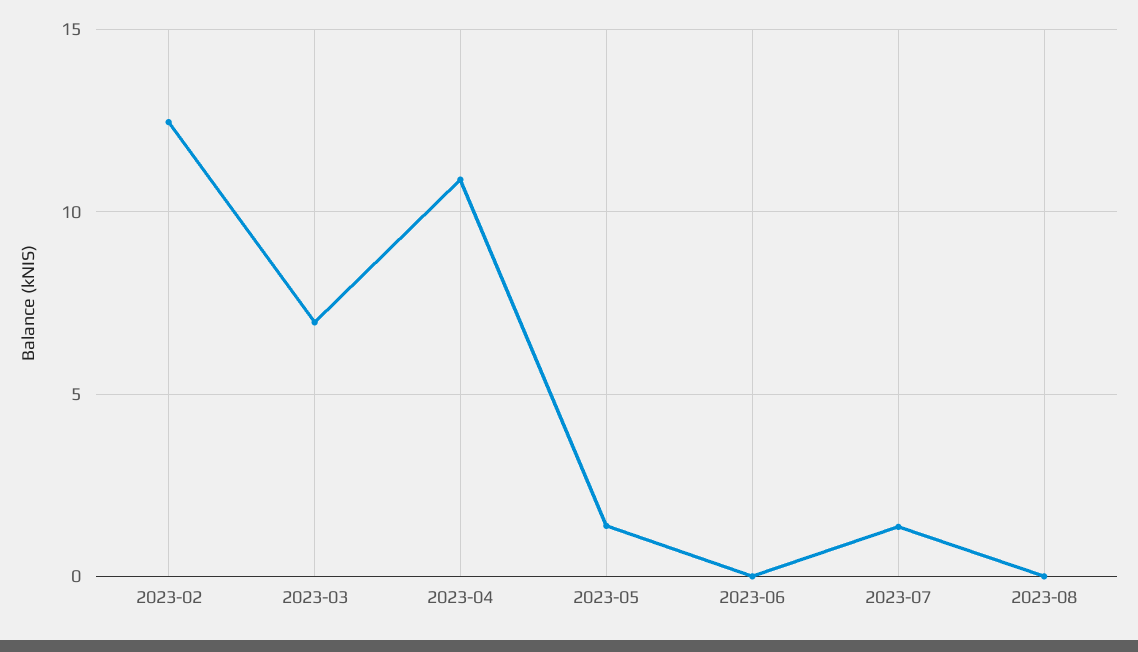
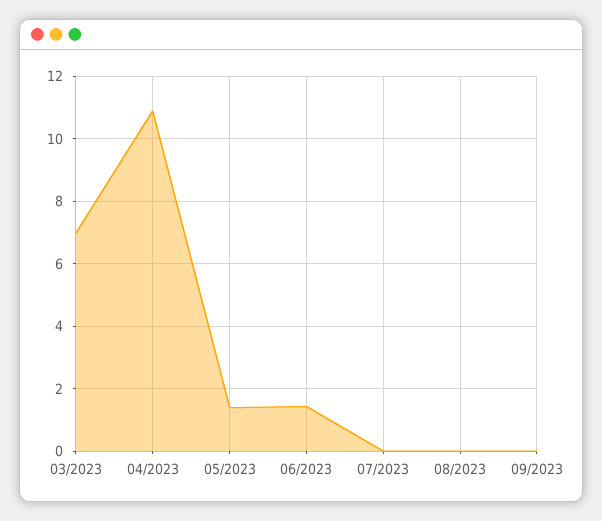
2023-02: 12.5 -> none
2023-06: 0 -> 1.4
2023-07: 1.5 -> 0
09/2023: none -> 0

